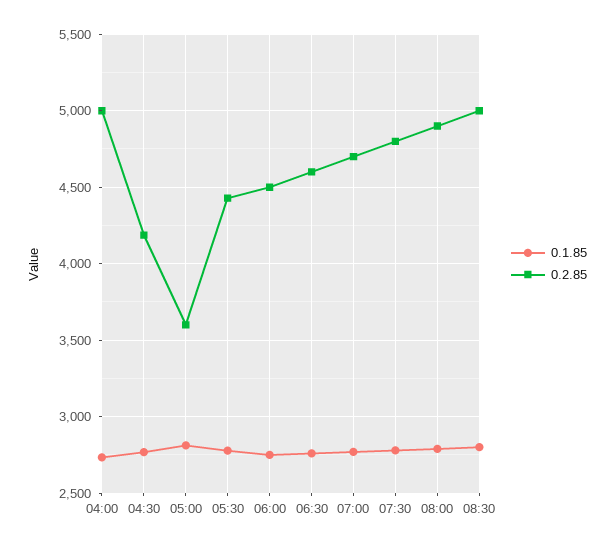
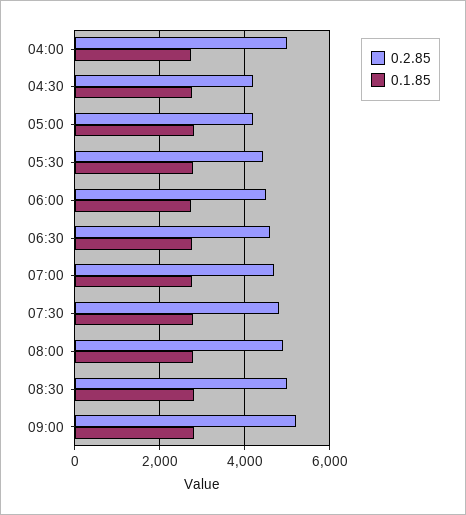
0.2.85, 05:00: 3600 -> 4200
0.2.85, 09:00: none -> 5200
0.1.85, 09:00: none -> 2800

